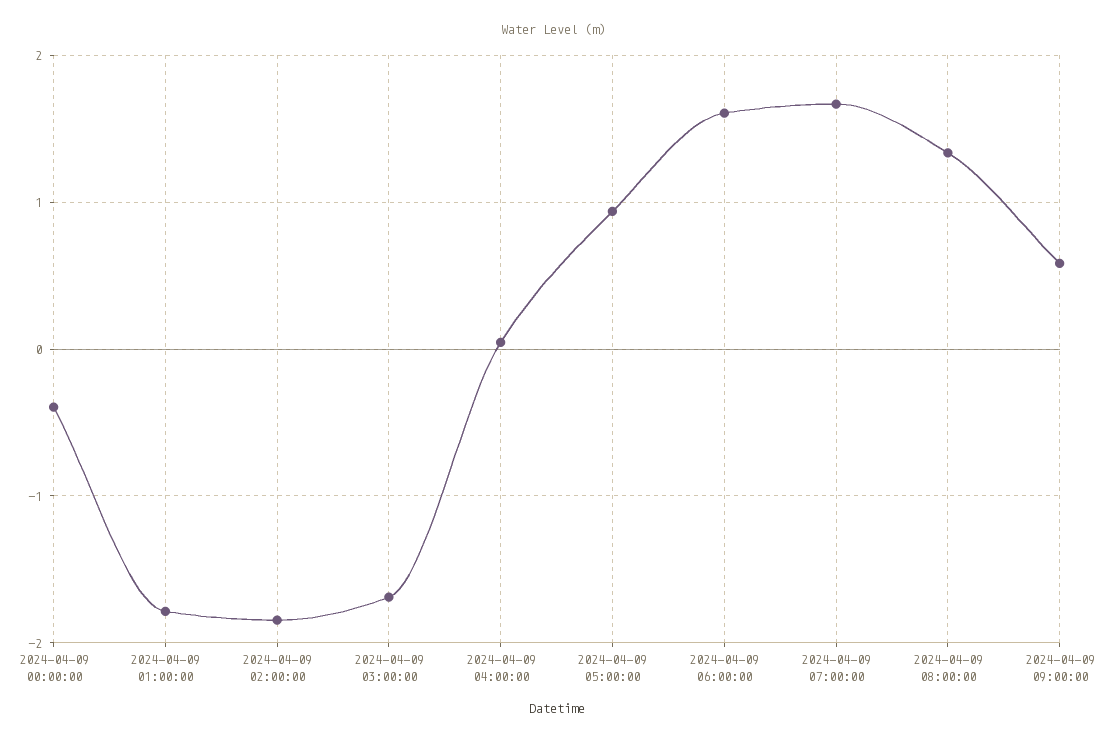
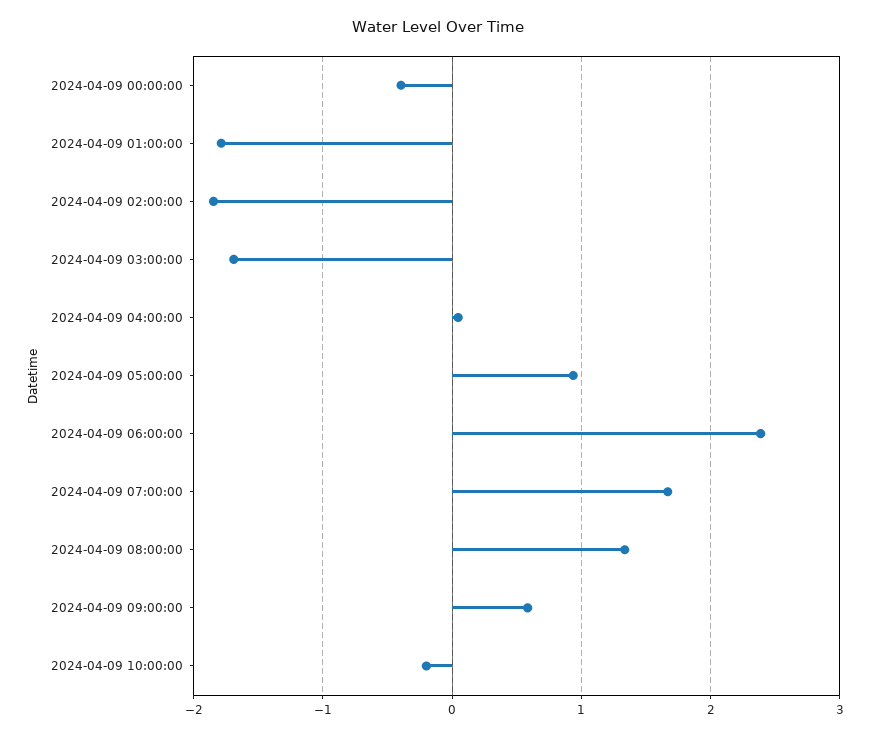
2024-04-09 06:00:00: 1.6 -> 2.4
2024-04-09 10:00:00: none -> -0.2

